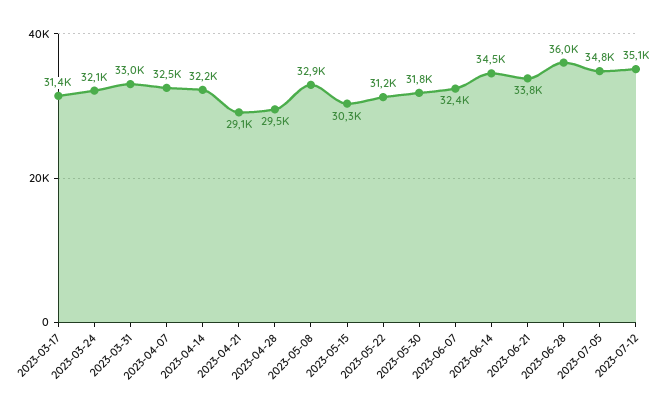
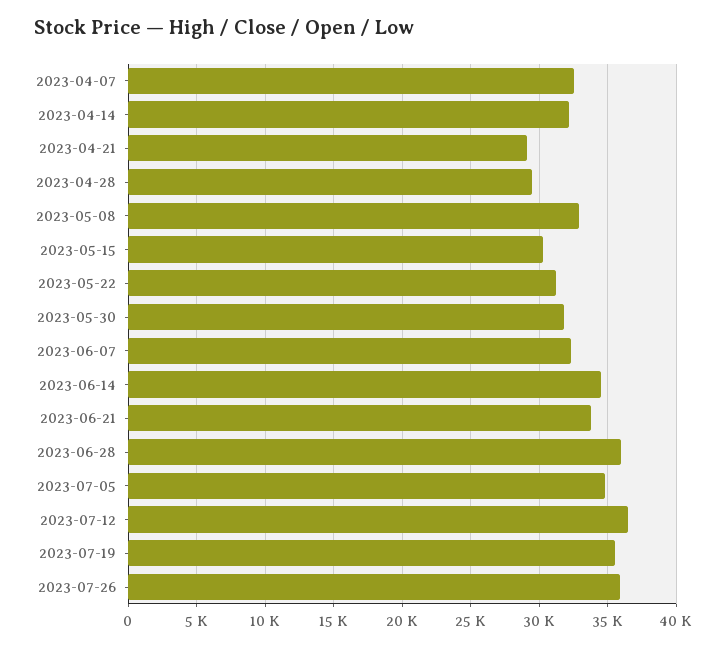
2023-03-17: 31400 -> none
2023-03-24: 32100 -> none
2023-03-31: 33000 -> none
2023-07-12: 35100 -> 36500
2023-07-19: none -> 35500
2023-07-26: none -> 36000

